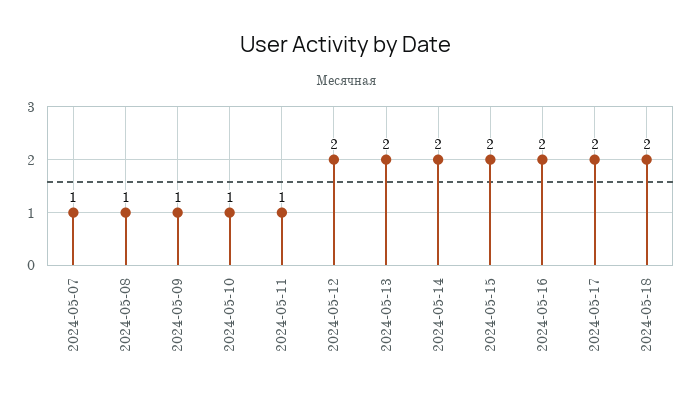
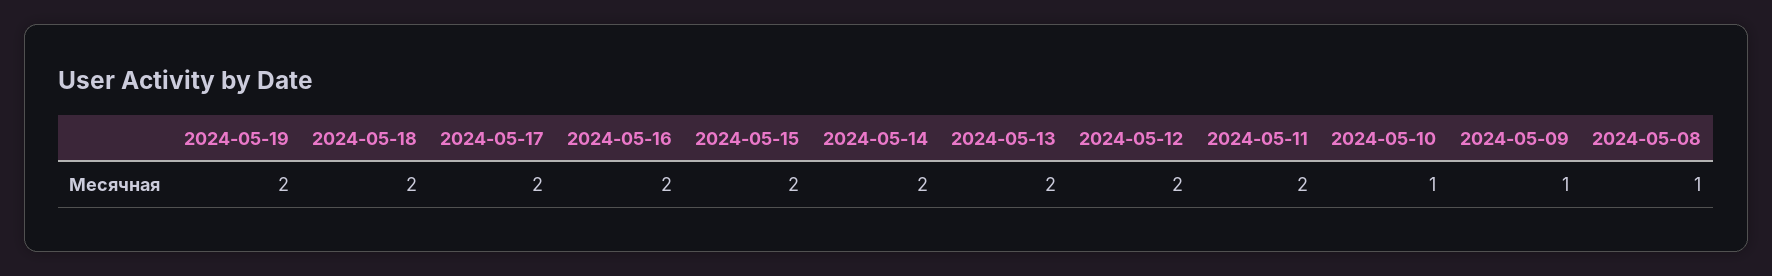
2024-05-07: 1 -> none
2024-05-11: 1 -> 2
2024-05-19: none -> 2

